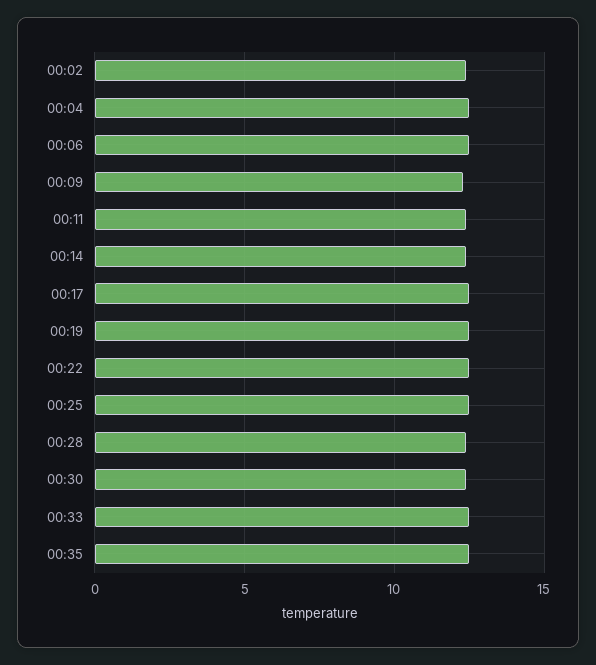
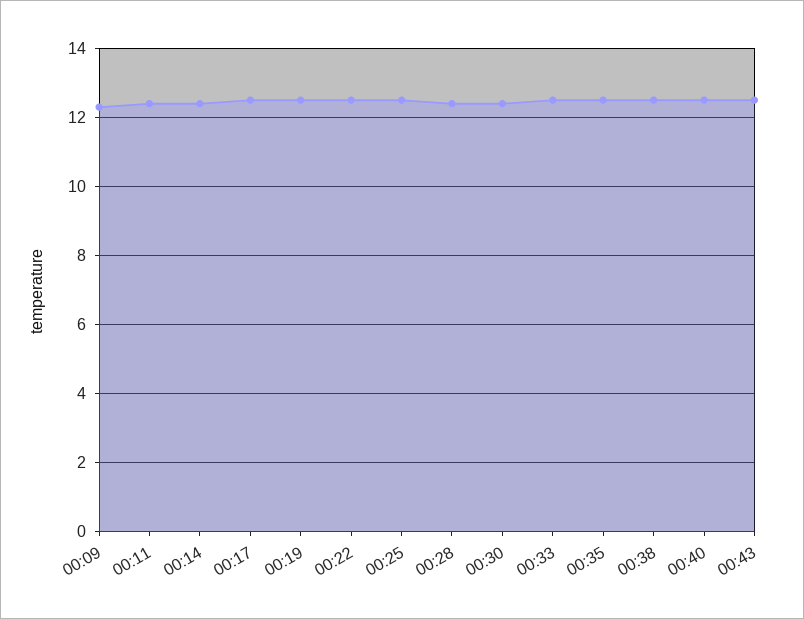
00:02: 12.5 -> none
00:04: 12.5 -> none
00:06: 12.5 -> none
00:38: none -> 12.5
00:40: none -> 12.5
00:43: none -> 12.5

